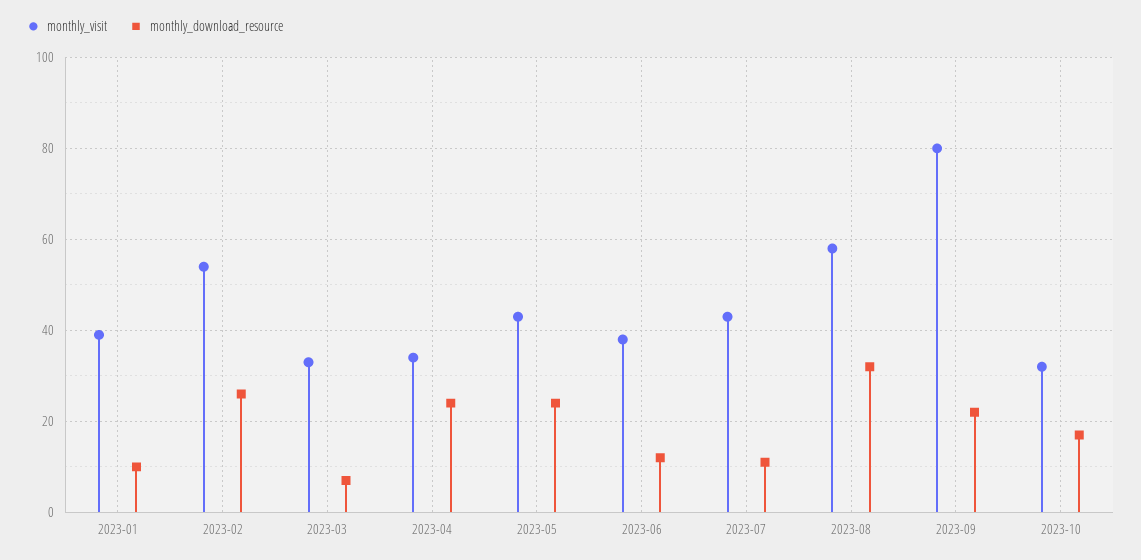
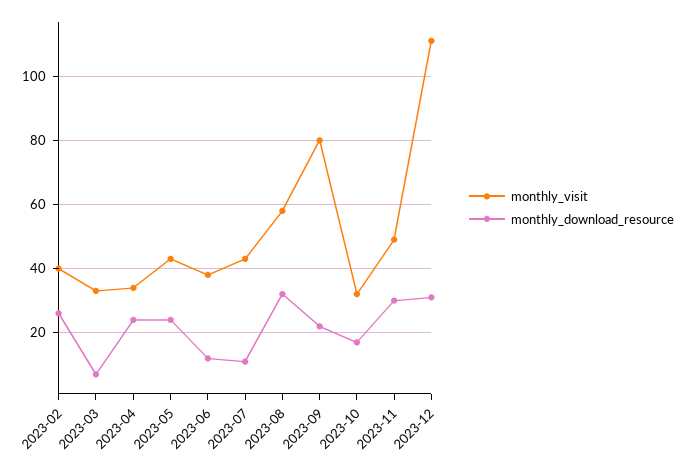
monthly_visit, 2023-01: 40 -> none
monthly_download_resource, 2023-01: 10 -> none
monthly_visit, 2023-02: 55 -> 40
monthly_visit, 2023-11: none -> 50
monthly_download_resource, 2023-11: none -> 30
monthly_visit, 2023-12: none -> 110
monthly_download_resource, 2023-12: none -> 30

